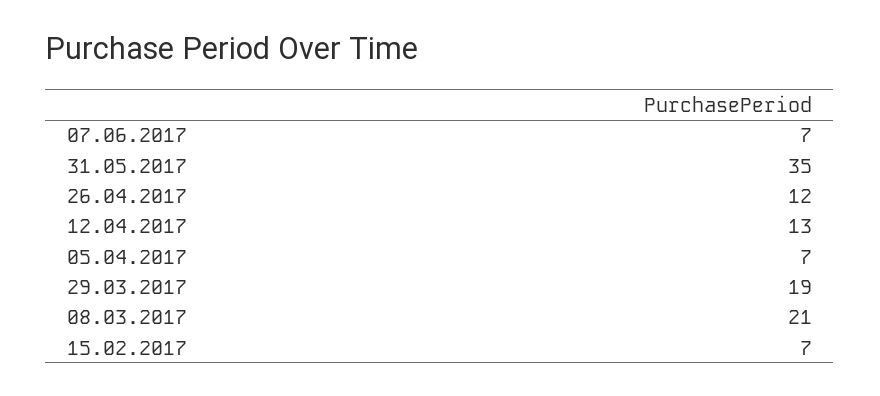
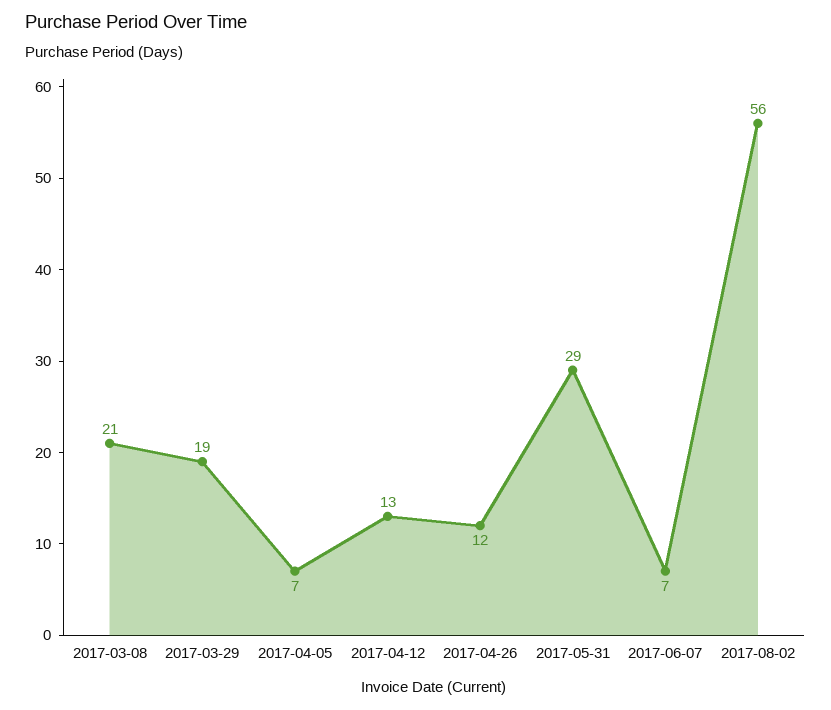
31.05.2017: 35 -> 29
15.02.2017: 7 -> none
2017-08-02: none -> 56

